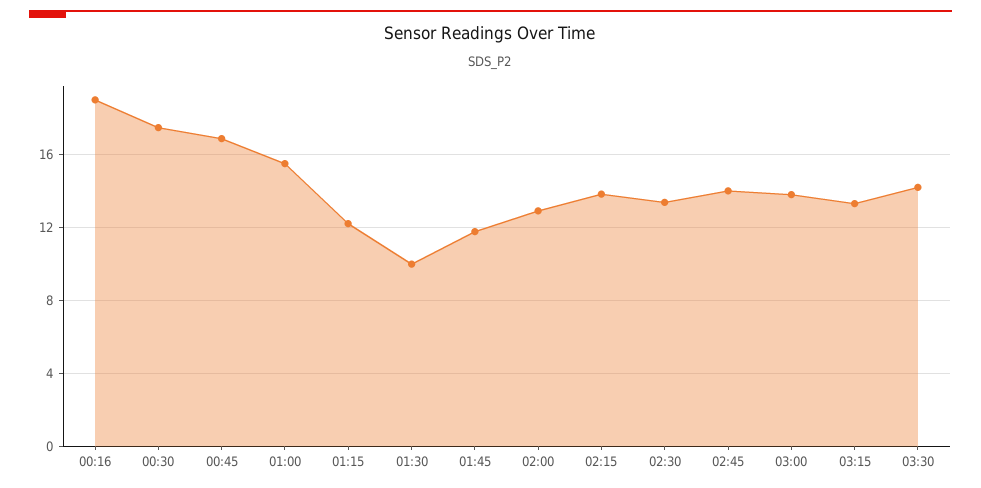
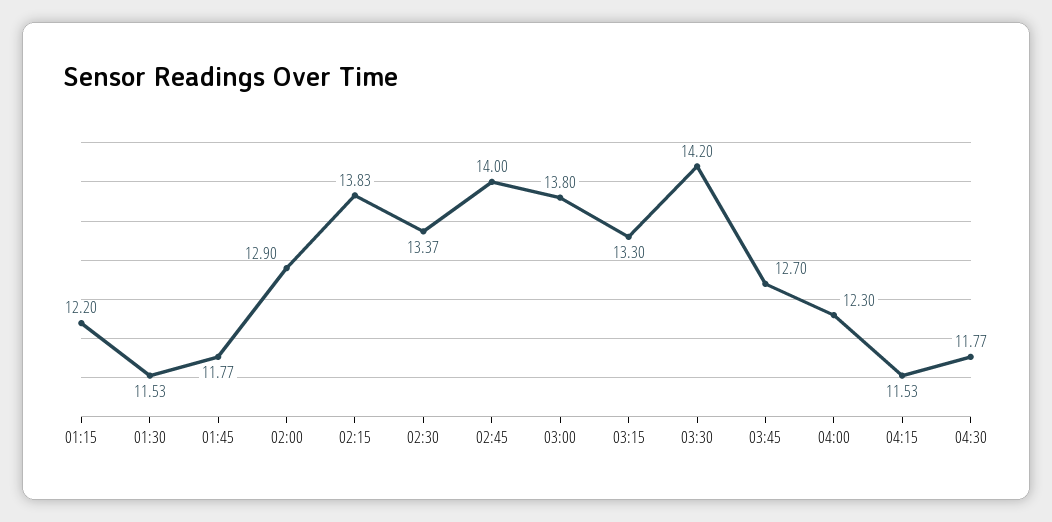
00:16: 19 -> none
00:30: 17.5 -> none
00:45: 17 -> none
01:00: 15.5 -> none
01:30: 10 -> 11.53
03:45: none -> 12.7
04:00: none -> 12.3
04:15: none -> 11.53
04:30: none -> 11.77

